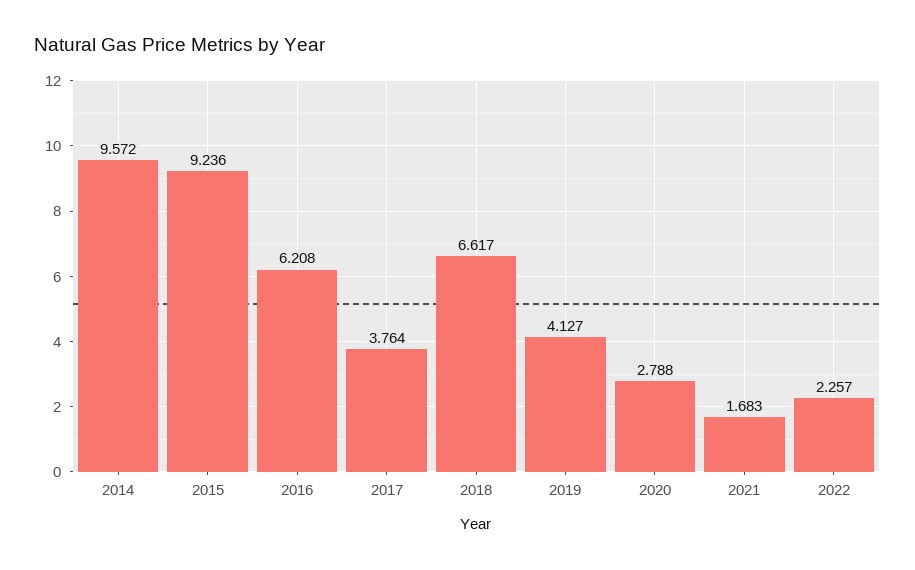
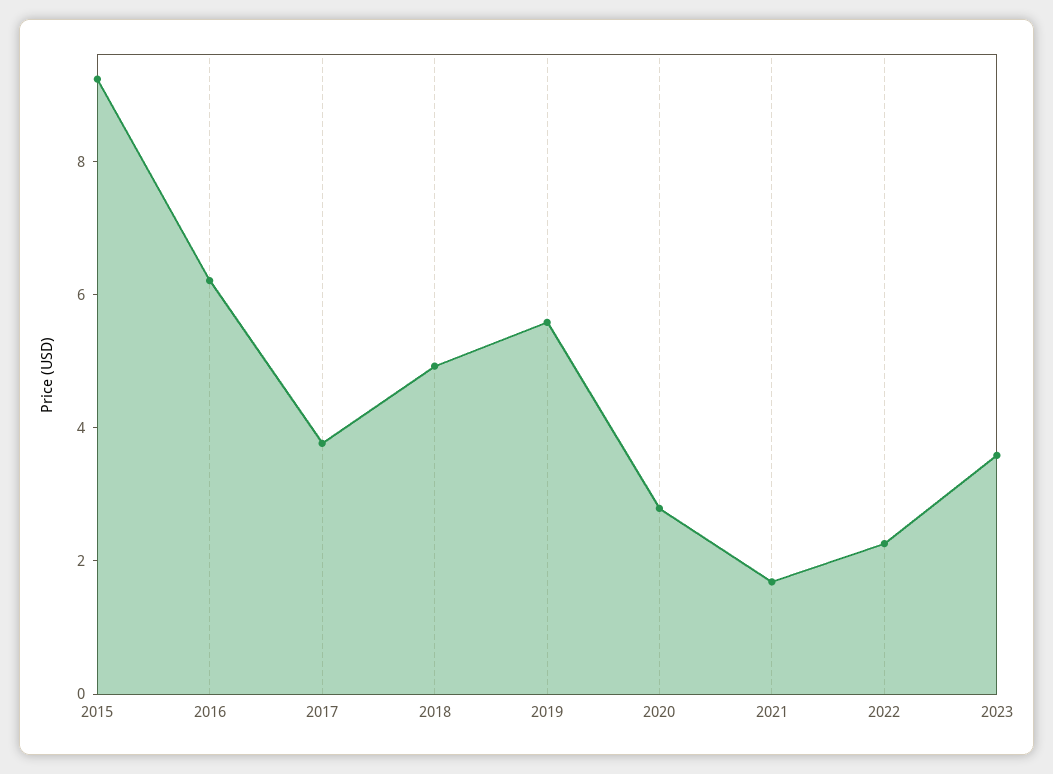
2014: 9.572 -> none
2018: 6.617 -> 5
2019: 4.127 -> 5.5
2023: none -> 3.5

